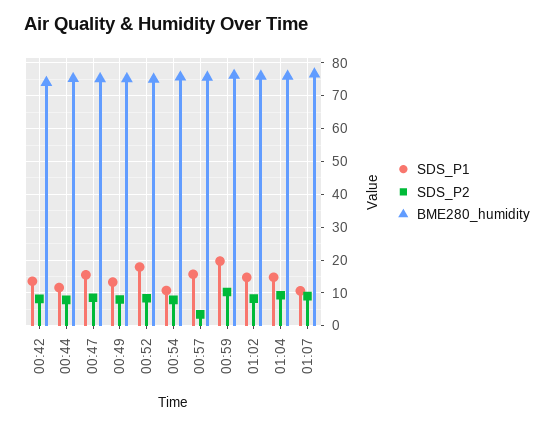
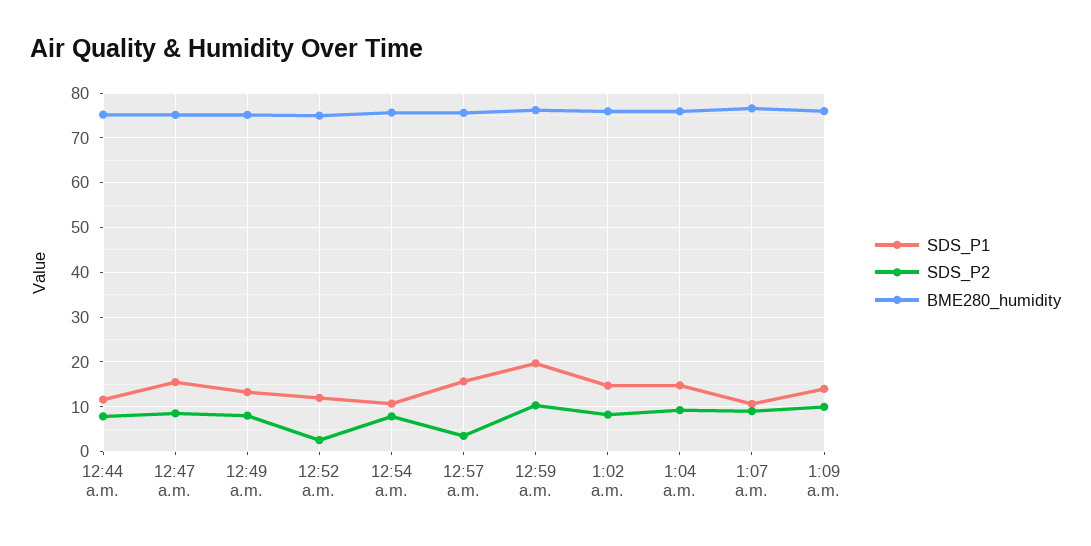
SDS_P1, 00:42: 14 -> none
SDS_P2, 00:42: 8 -> none
BME280_humidity, 00:42: 74 -> none
SDS_P1, 00:52: 18 -> 12
SDS_P2, 00:52: 8 -> 2
SDS_P1, 1:09 a.m.: none -> 14
SDS_P2, 1:09 a.m.: none -> 10
BME280_humidity, 1:09 a.m.: none -> 76

